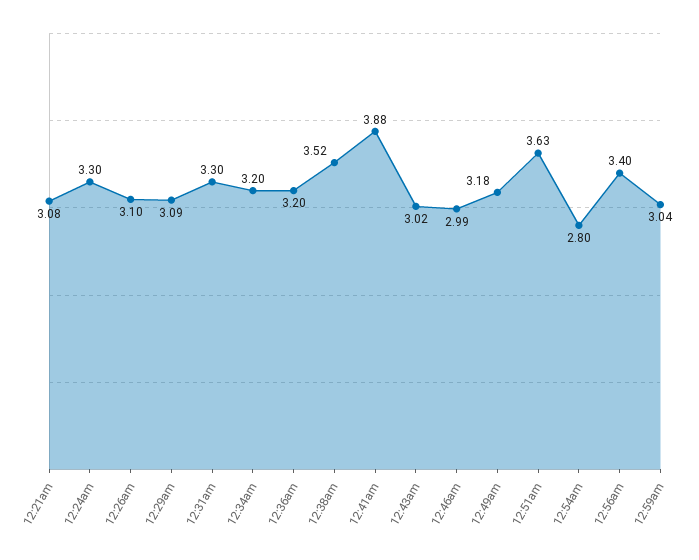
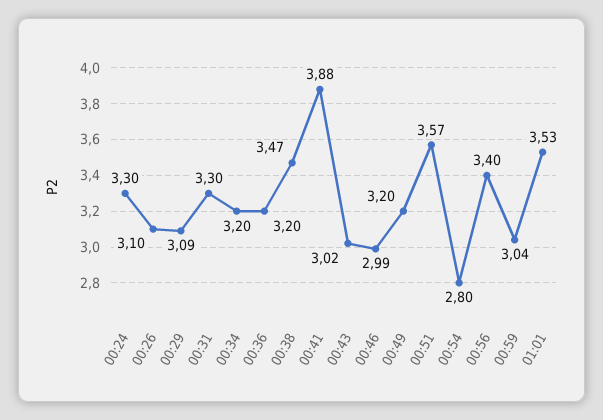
12:21am: 3.08 -> none
12:38am: 3.52 -> 3.47
12:49am: 3.18 -> 3.2
12:51am: 3.63 -> 3.57
01:01: none -> 3.53

